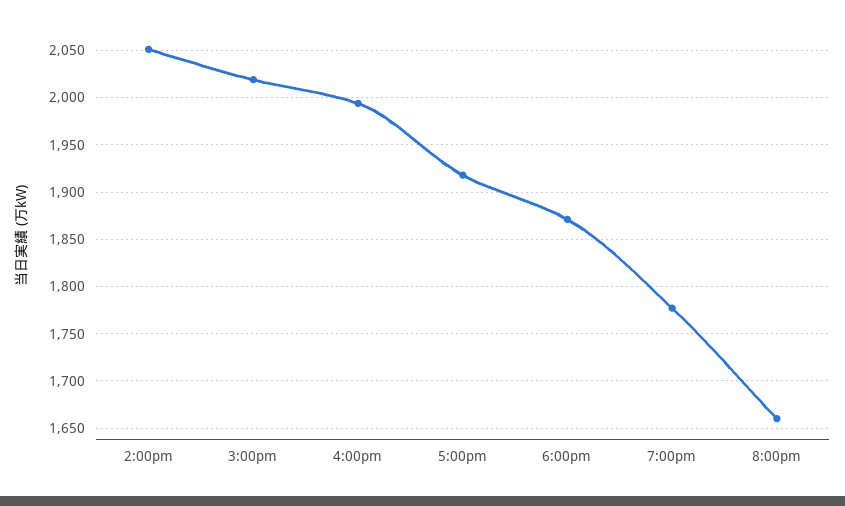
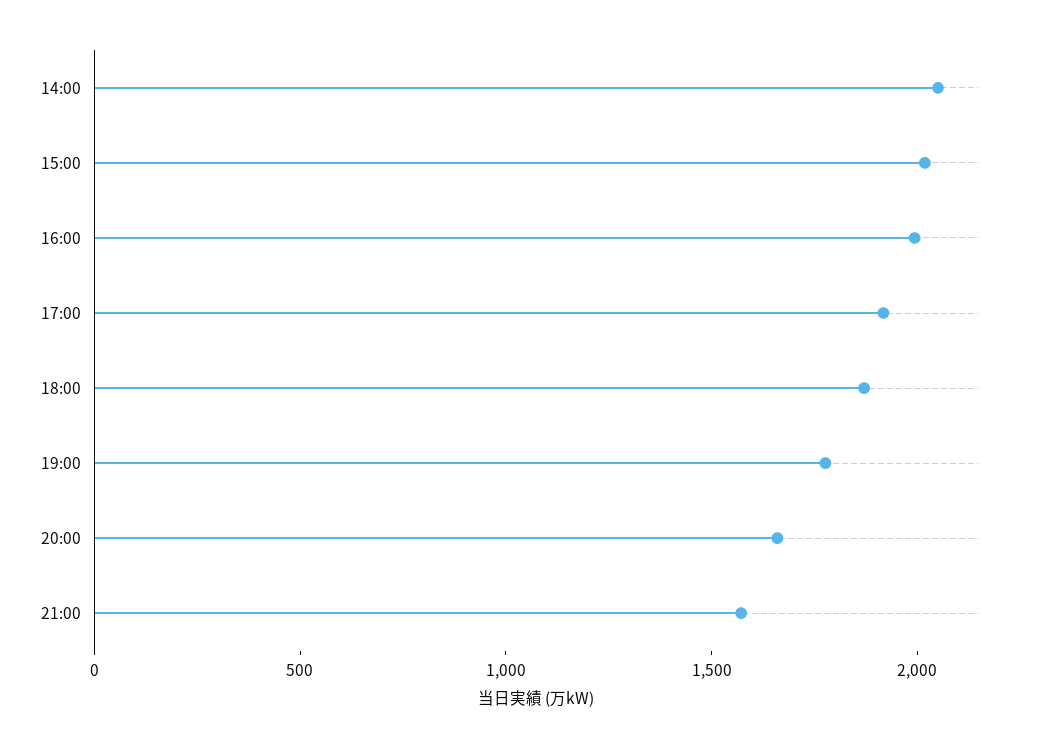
21:00: none -> 1600

